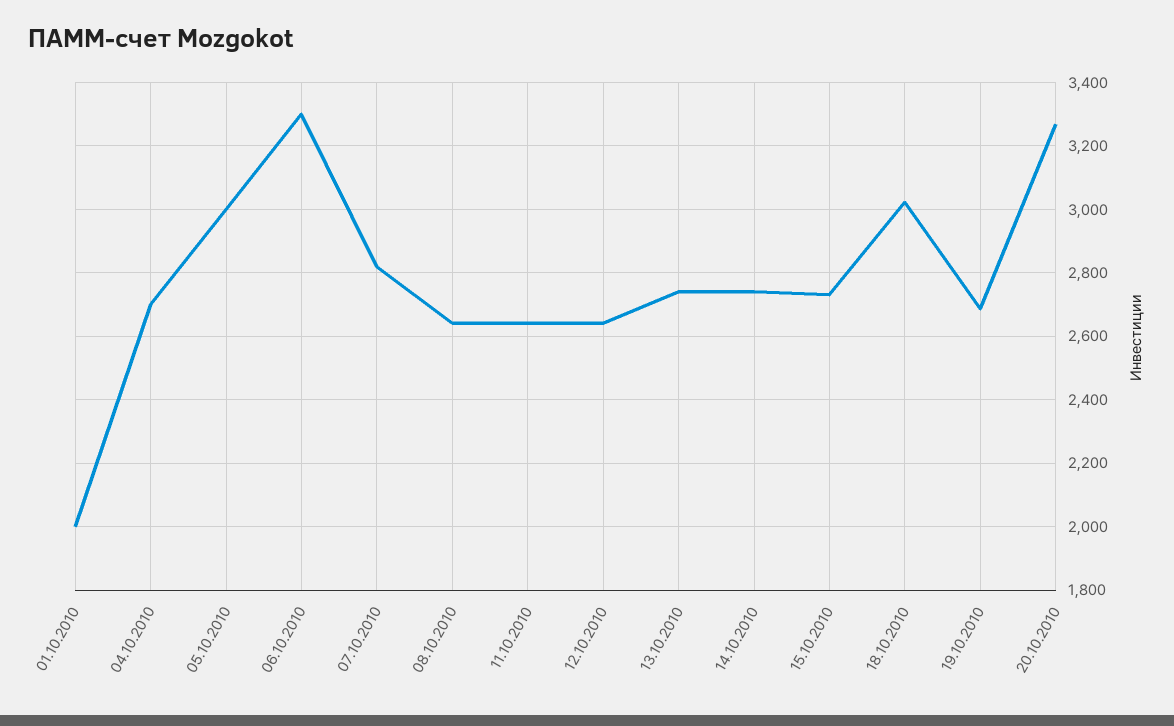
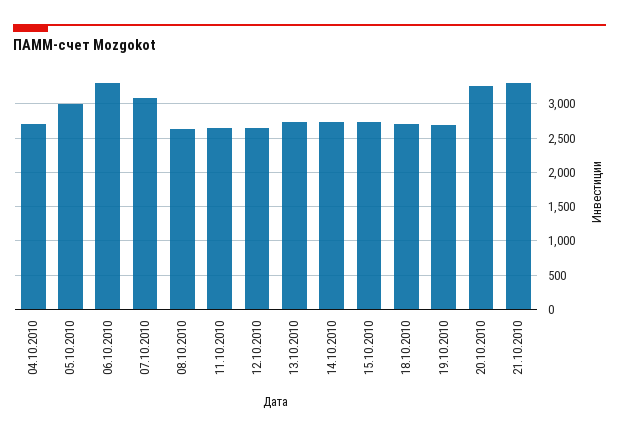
01.10.2010: 2000 -> none
07.10.2010: 2820 -> 3100
18.10.2010: 3020 -> 2700
21.10.2010: none -> 3300

